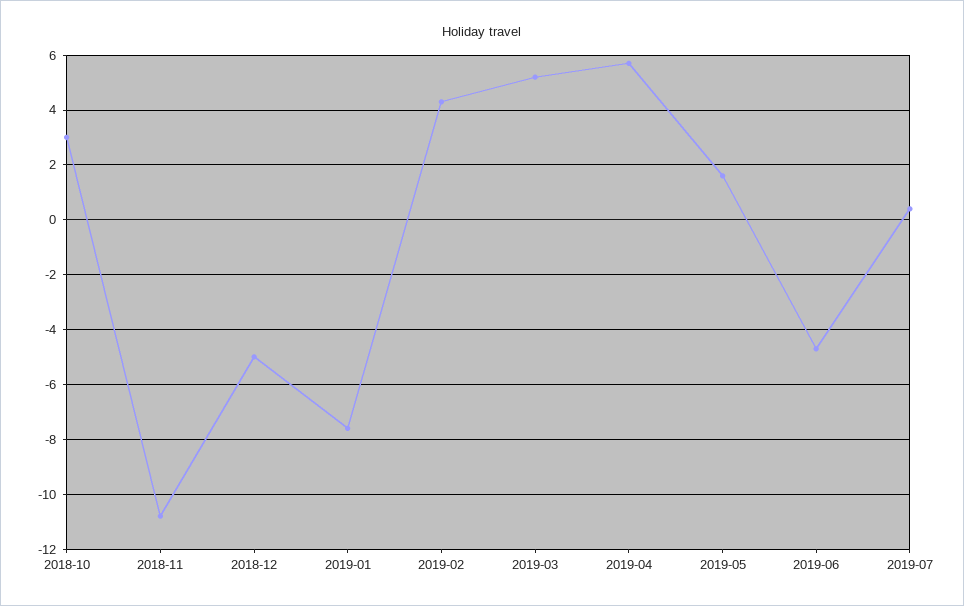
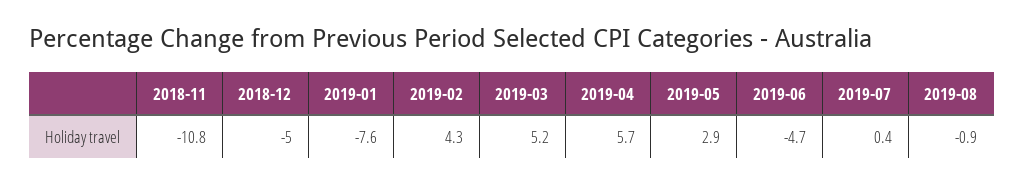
2018-10: 3 -> none
2019-05: 1.5 -> 2.9
2019-08: none -> -0.9

